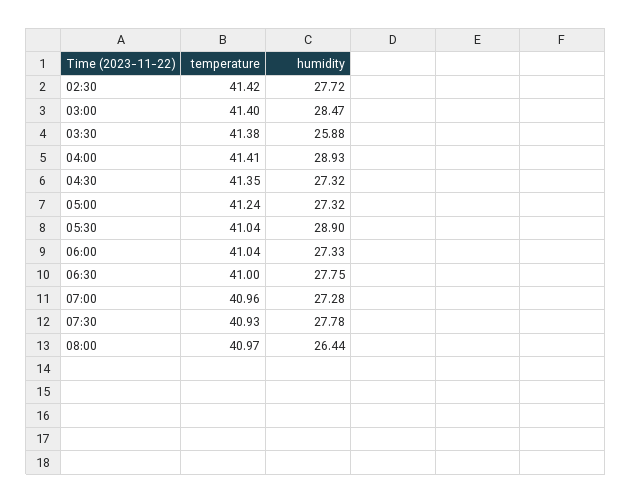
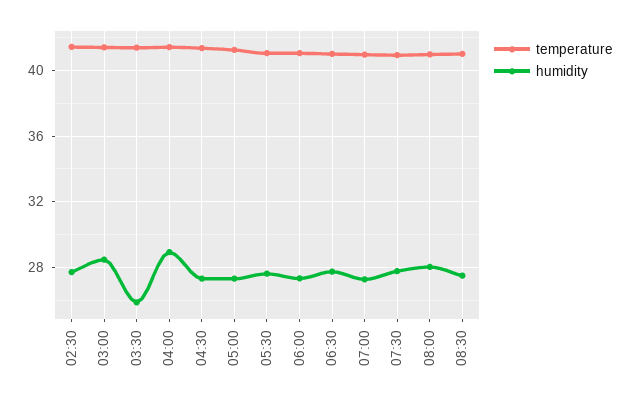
humidity, 05:30: 28.9 -> 27.5
humidity, 08:00: 26.44 -> 28
temperature, 08:30: none -> 41
humidity, 08:30: none -> 27.5

